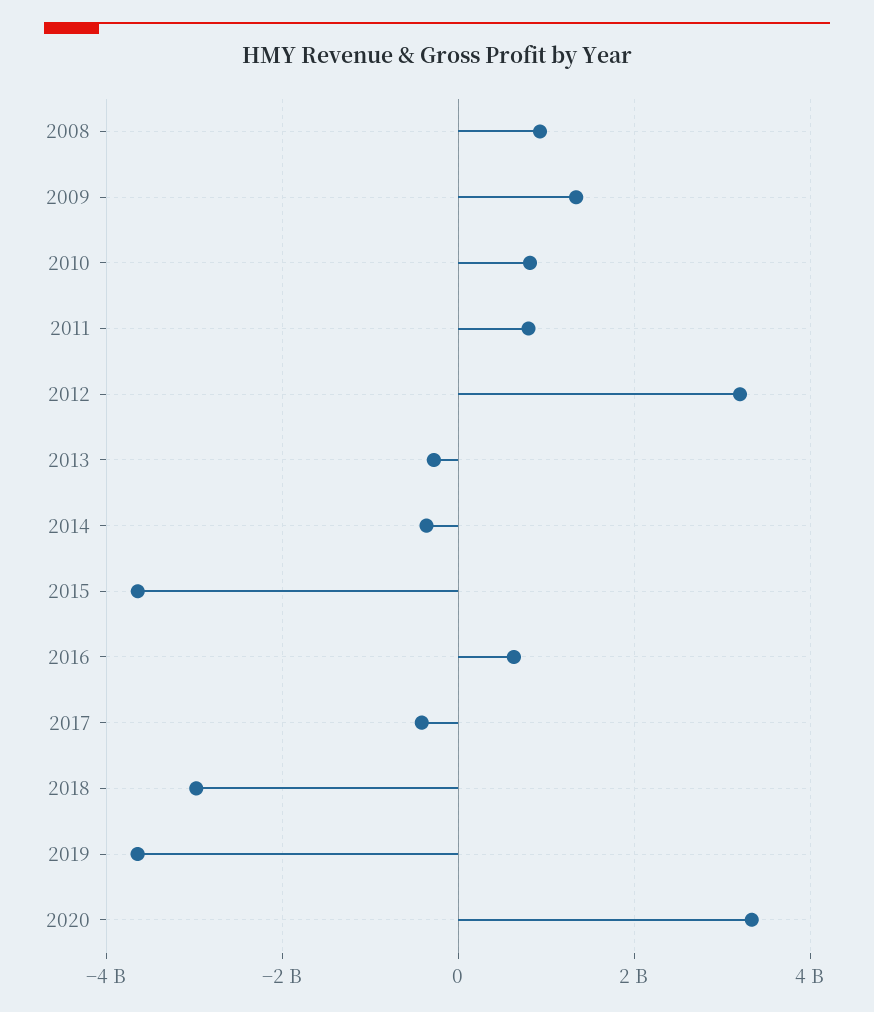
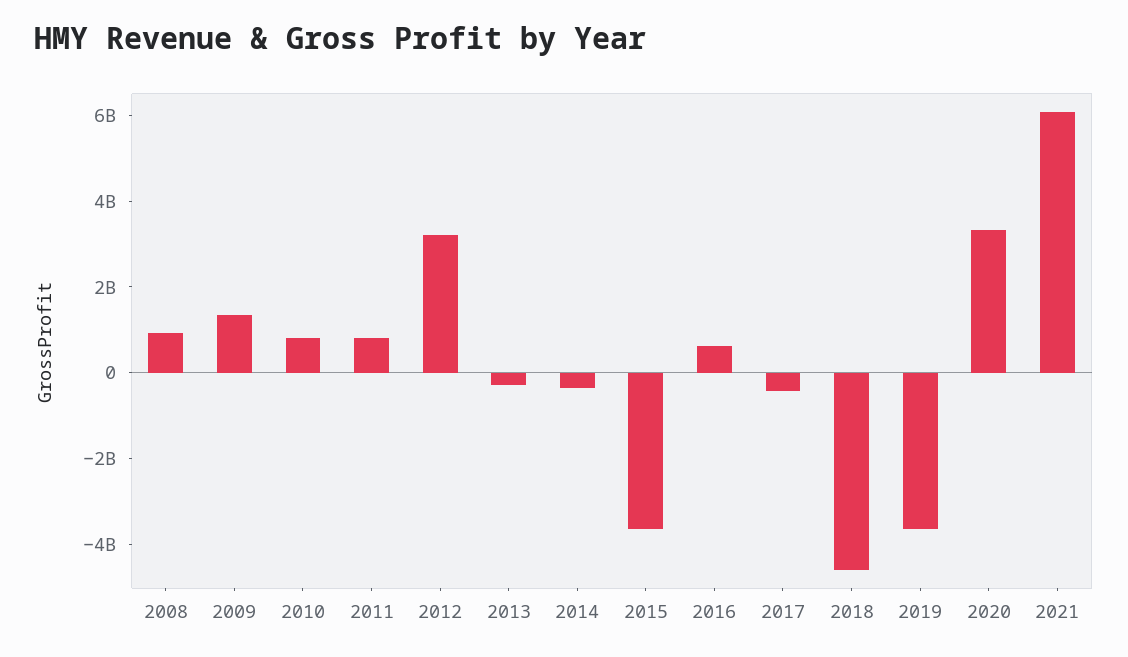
2018: -3000000000 -> -4500000000
2021: none -> 6000000000

